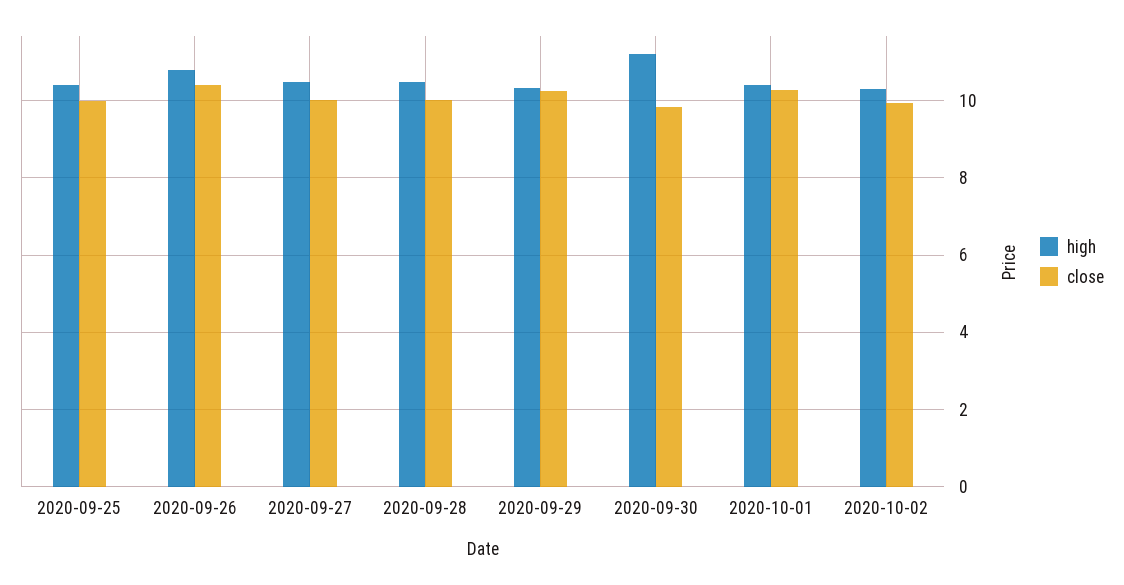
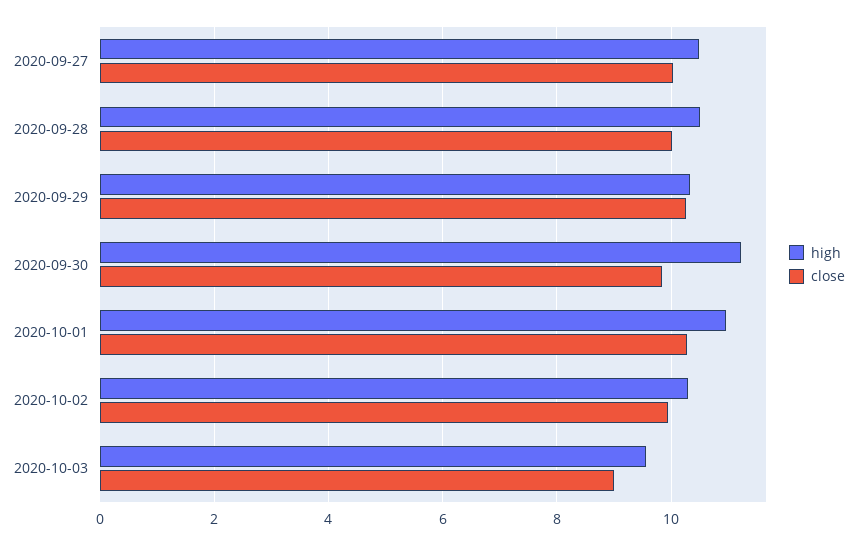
high, 2020-09-25: 10.4 -> none
close, 2020-09-25: 10 -> none
high, 2020-09-26: 10.8 -> none
close, 2020-09-26: 10.4 -> none
high, 2020-10-01: 10.4 -> 11
high, 2020-10-03: none -> 9.6
close, 2020-10-03: none -> 9

